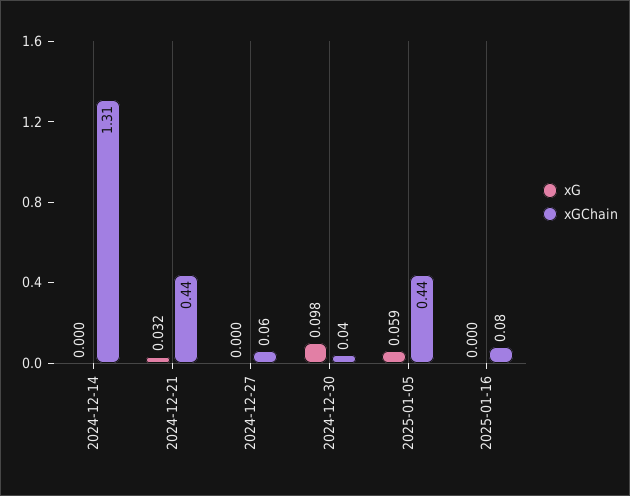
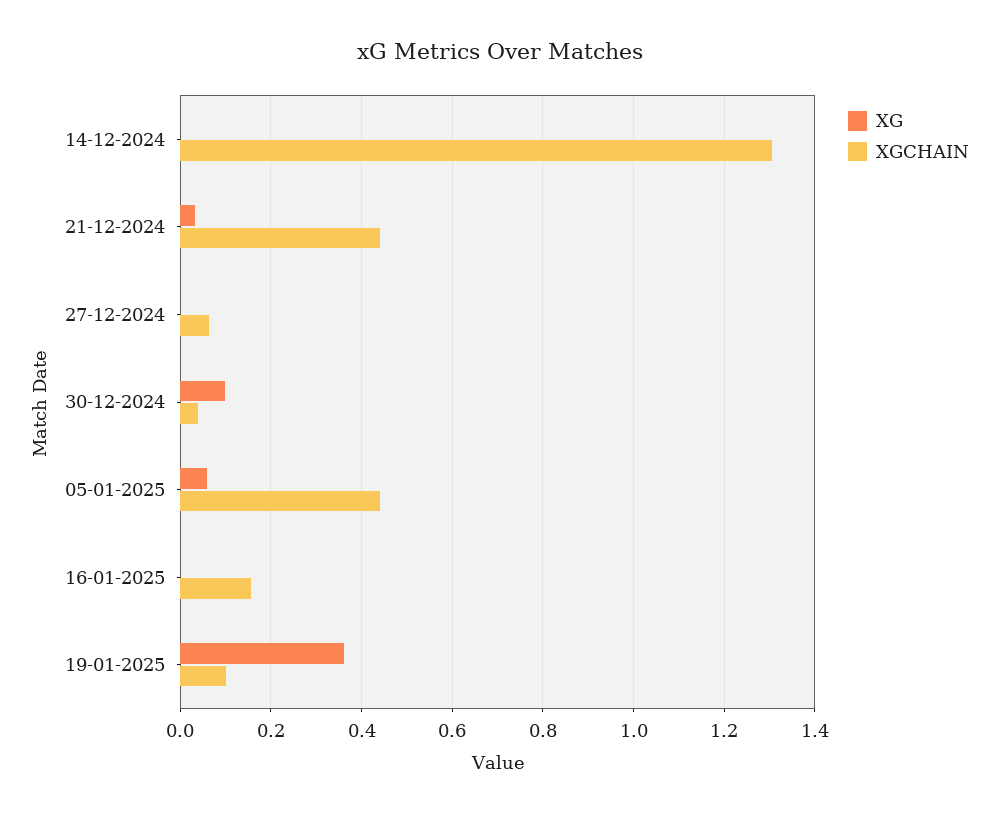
xGChain, 2025-01-16: 0.08 -> 0.16
xG, 19-01-2025: none -> 0.36
xGChain, 19-01-2025: none -> 0.1

